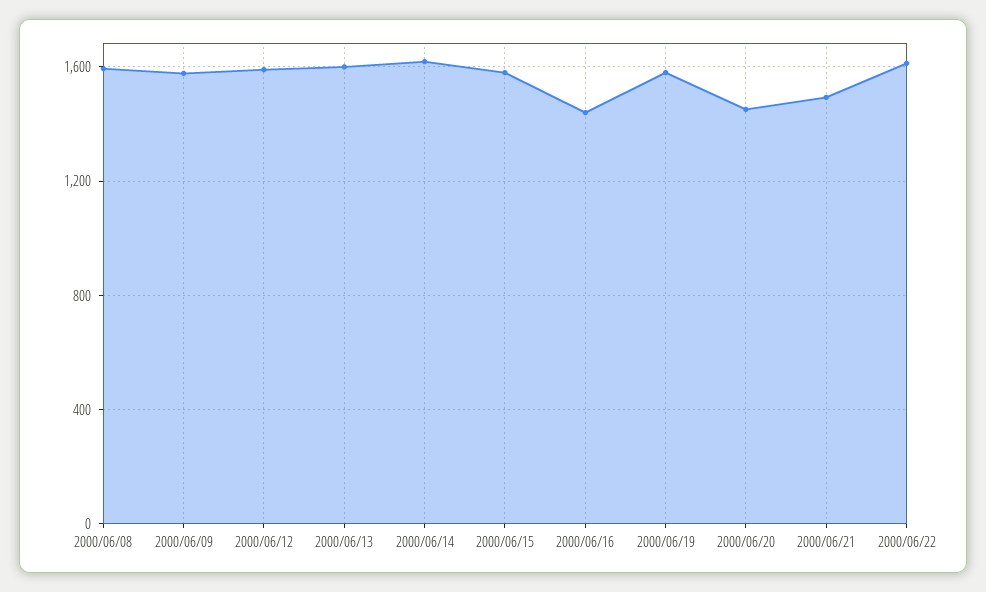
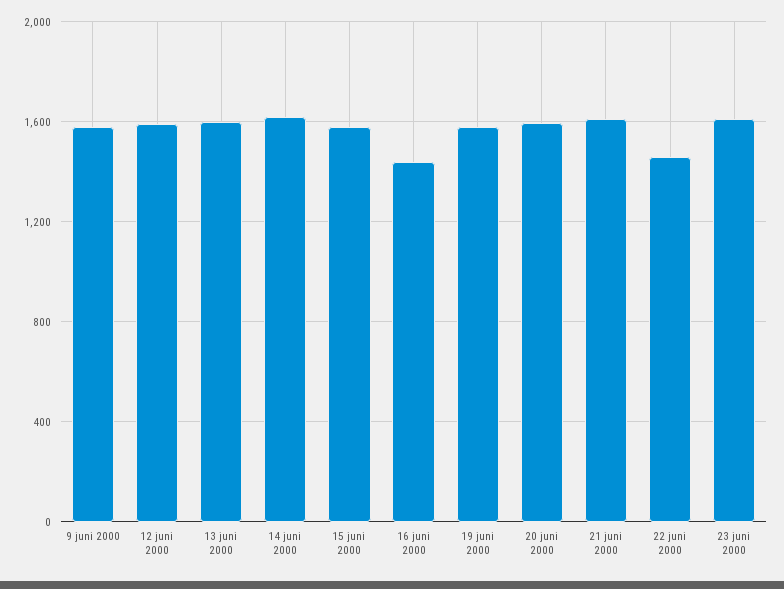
2000/06/08: 1600 -> none
2000/06/20: 1450 -> 1600
2000/06/21: 1500 -> 1600
2000/06/22: 1600 -> 1450
23 juni 2000: none -> 1600

